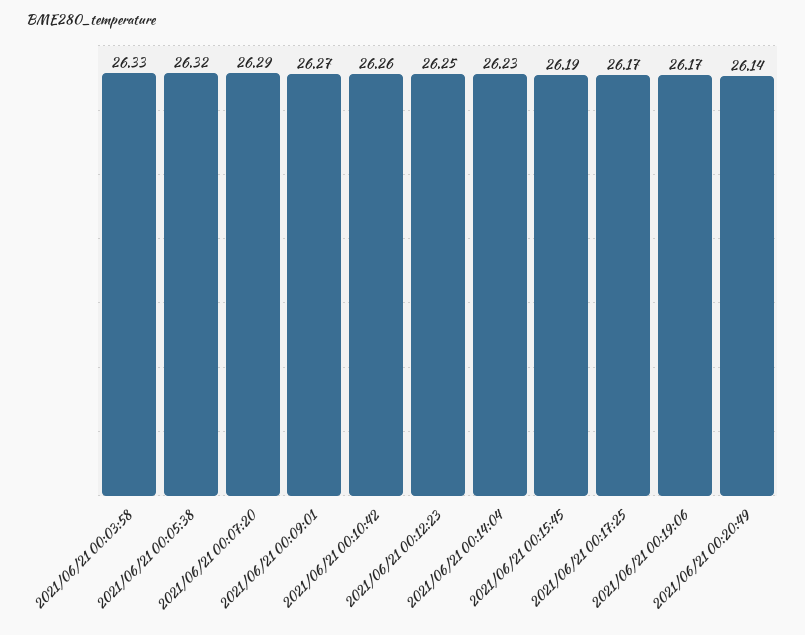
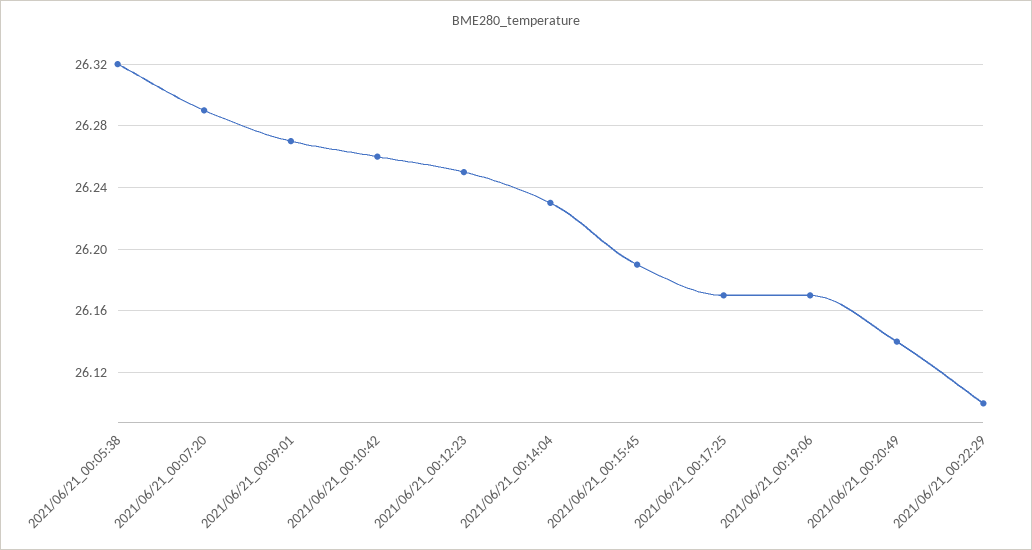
2021/06/21 00:03:58: 26.33 -> none
2021/06/21_00:22:29: none -> 26.1

